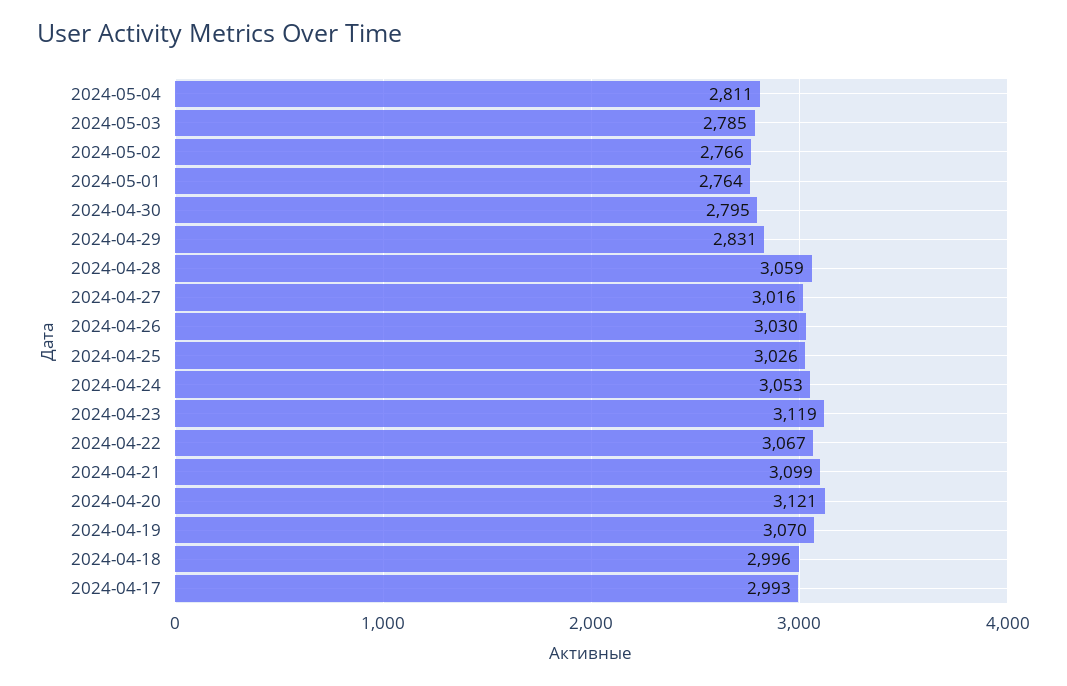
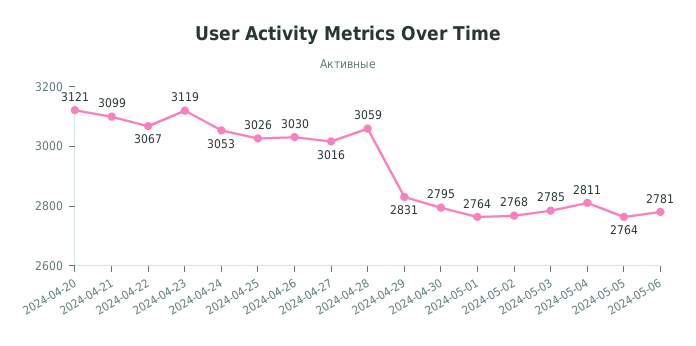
2024-05-02: 2766 -> 2768
2024-04-19: 3070 -> none
2024-04-18: 2996 -> none
2024-04-17: 2993 -> none
2024-05-05: none -> 2764
2024-05-06: none -> 2781

